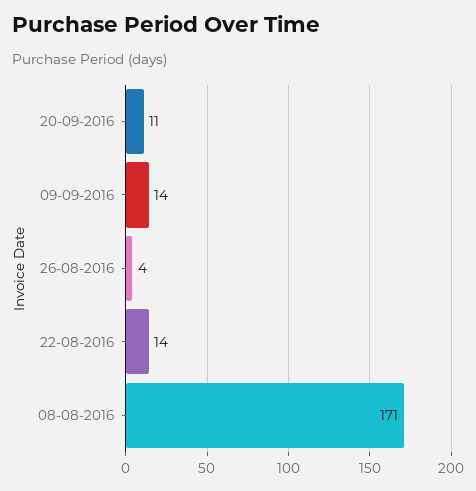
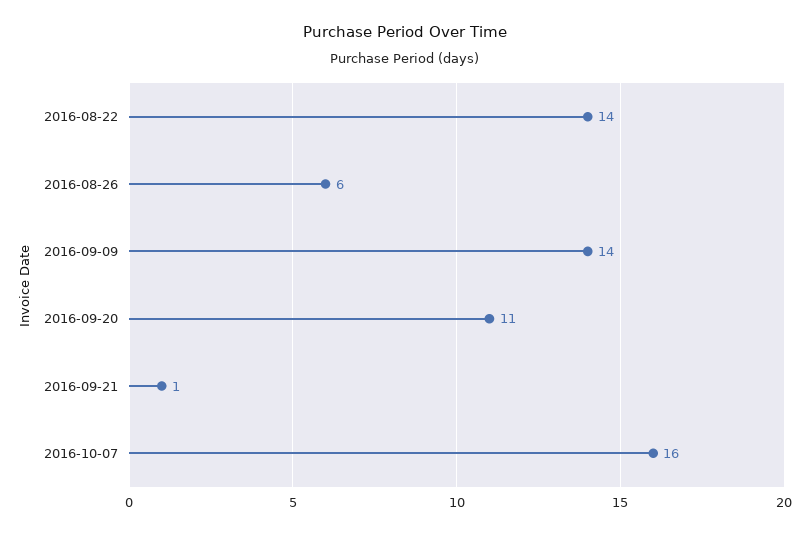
26-08-2016: 4 -> 6
08-08-2016: 171 -> none
2016-09-21: none -> 1
2016-10-07: none -> 16

